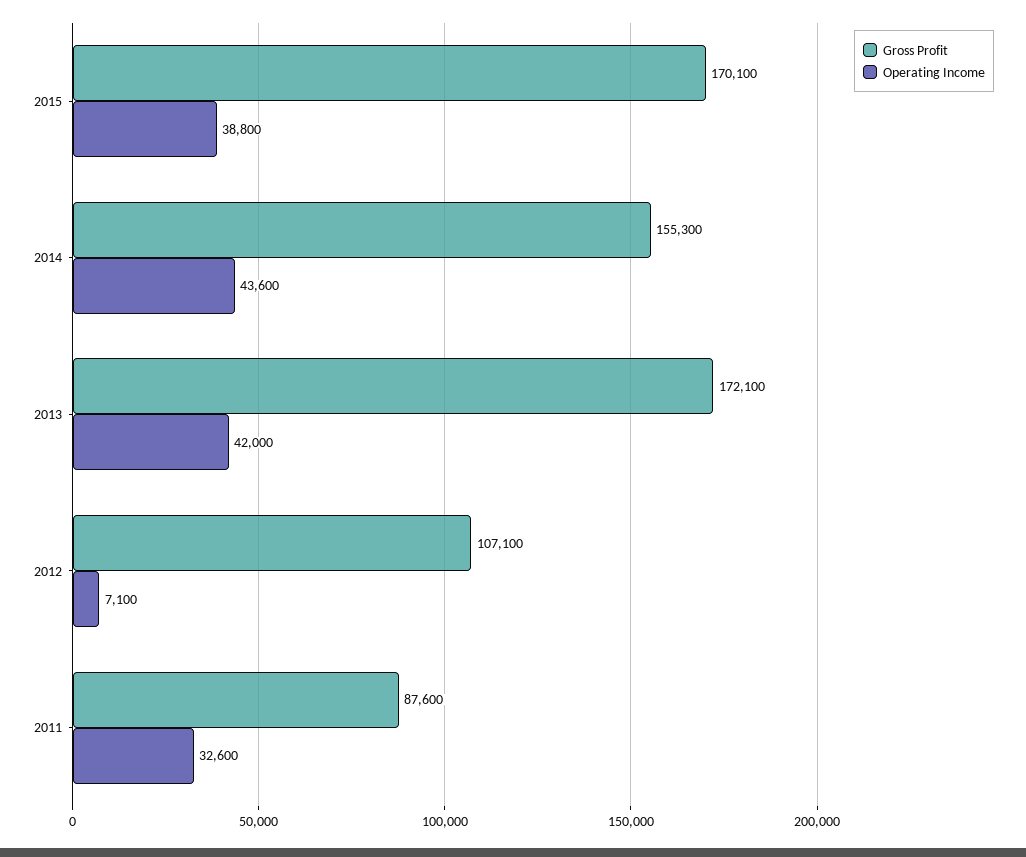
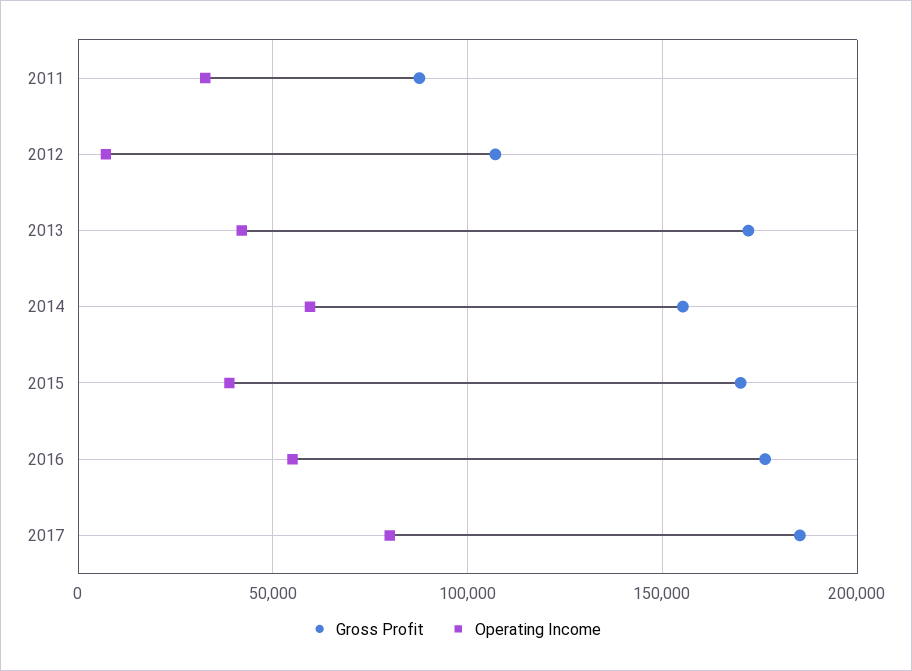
Operating Income, 2014: 43600 -> 60000
Gross Profit, 2016: none -> 175000
Operating Income, 2016: none -> 55000
Gross Profit, 2017: none -> 185000
Operating Income, 2017: none -> 80000

